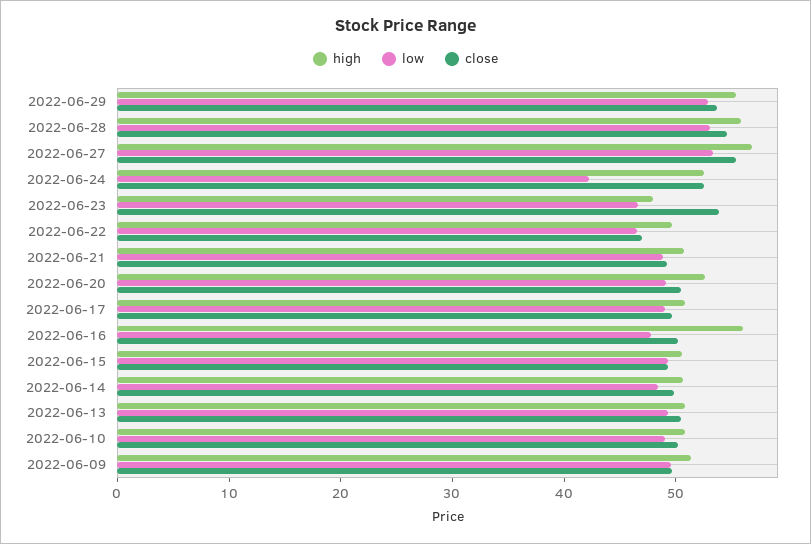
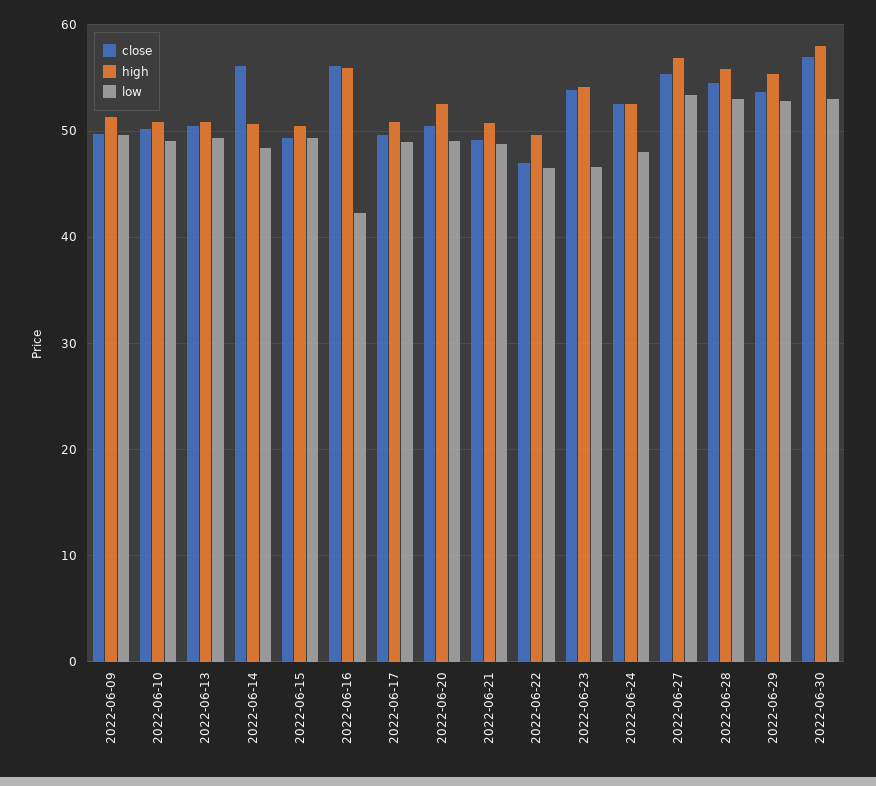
low, 2022-06-24: 42 -> 48
high, 2022-06-23: 48 -> 54
low, 2022-06-16: 48 -> 42
close, 2022-06-16: 50 -> 56
close, 2022-06-14: 50 -> 56
close, 2022-06-30: none -> 57
high, 2022-06-30: none -> 58
low, 2022-06-30: none -> 53

